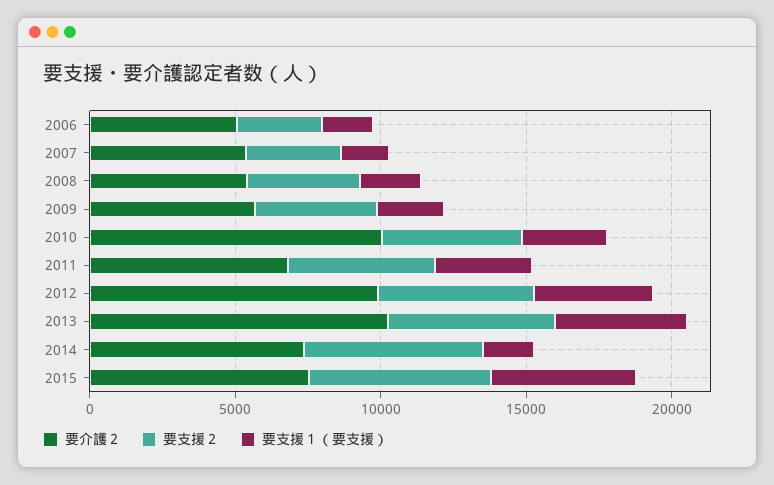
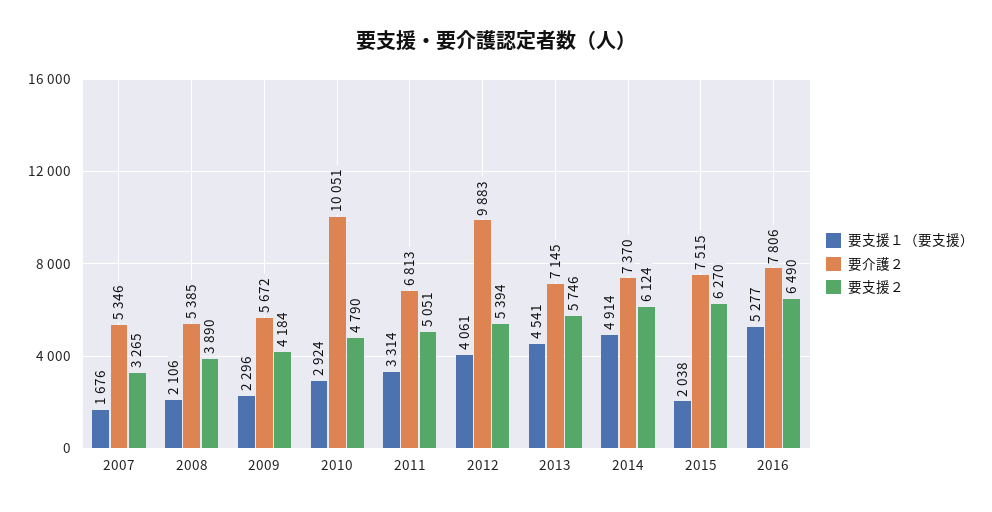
要介護２, 2006: 5000 -> none
要支援２, 2006: 3000 -> none
要支援１（要支援）, 2006: 2000 -> none
要介護２, 2013: 10000 -> 7145
要支援１（要支援）, 2014: 2000 -> 4914
要支援１（要支援）, 2015: 5000 -> 2038
要支援１（要支援）, 2016: none -> 5277
要介護２, 2016: none -> 7806
要支援２, 2016: none -> 6490

